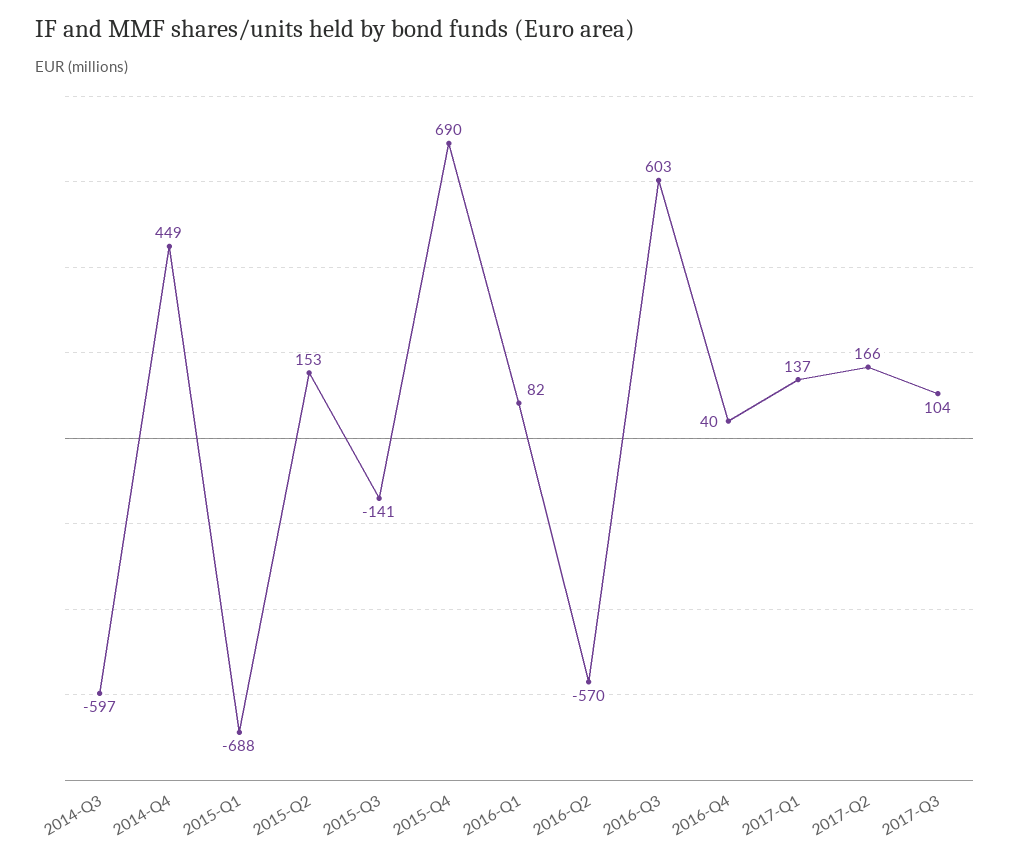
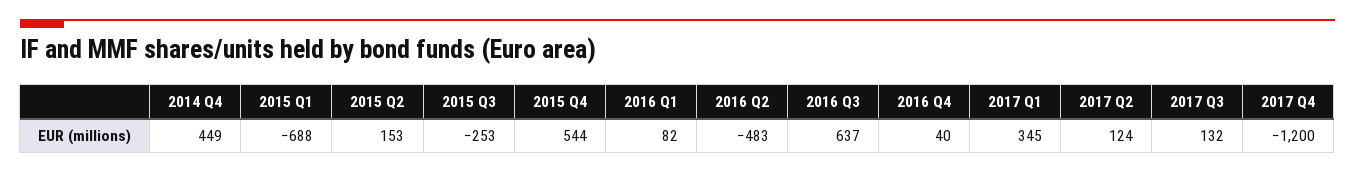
2014-Q3: -597 -> none
2015-Q3: -141 -> -253
2015-Q4: 690 -> 544
2016-Q2: -570 -> -483
2016-Q3: 603 -> 637
2017-Q1: 137 -> 345
2017-Q2: 166 -> 124
2017-Q3: 104 -> 132
2017 Q4: none -> -1200

